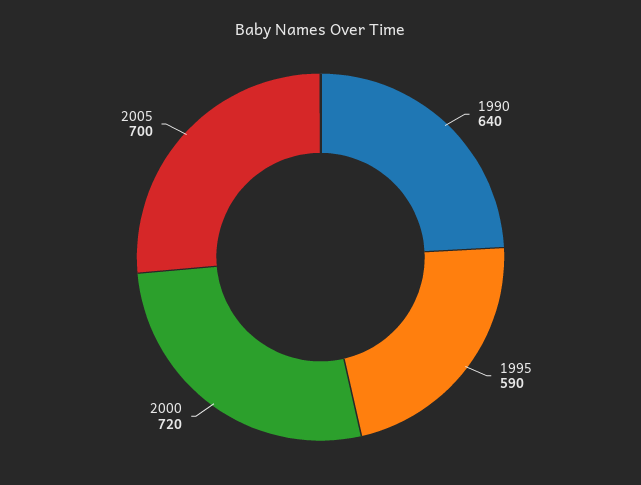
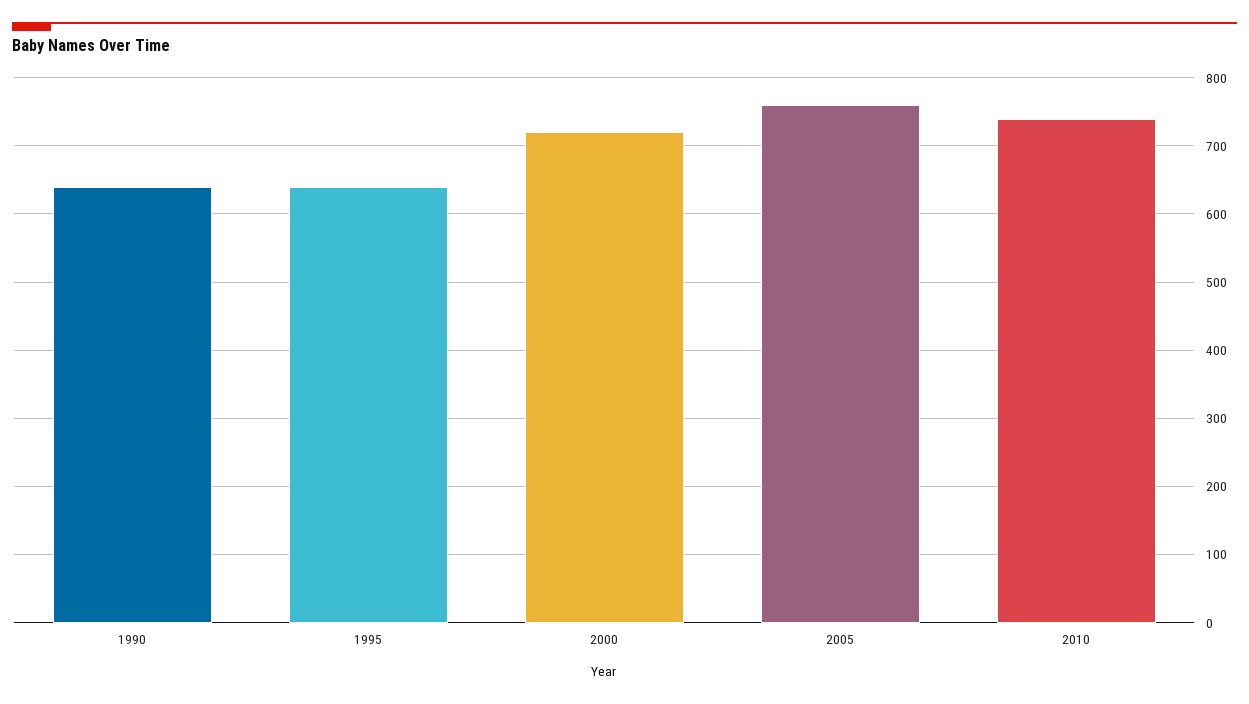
1995: 590 -> 640
2005: 700 -> 760
2010: none -> 740

